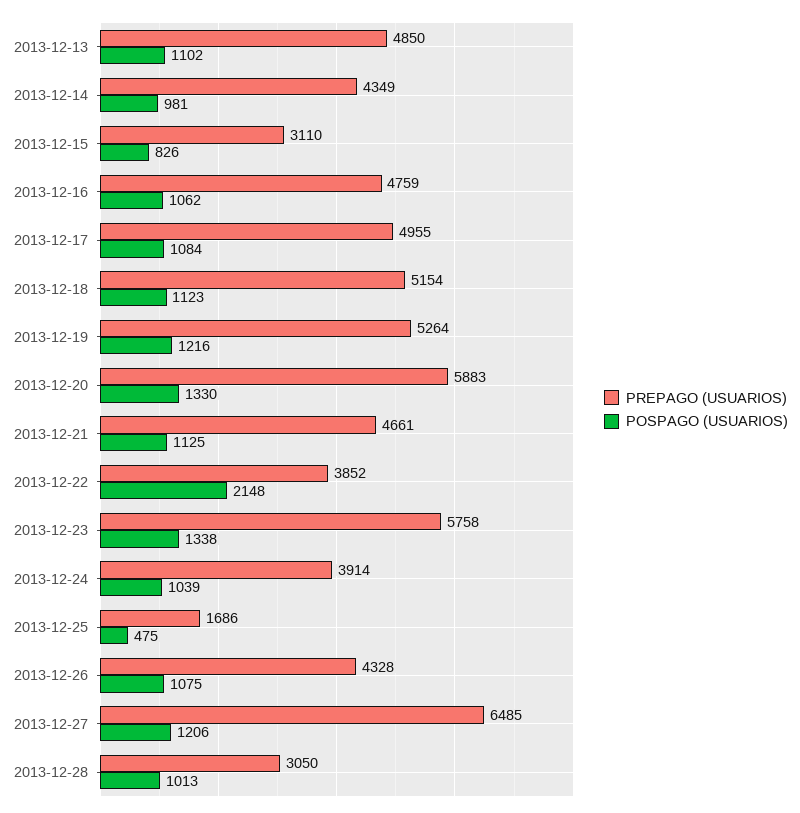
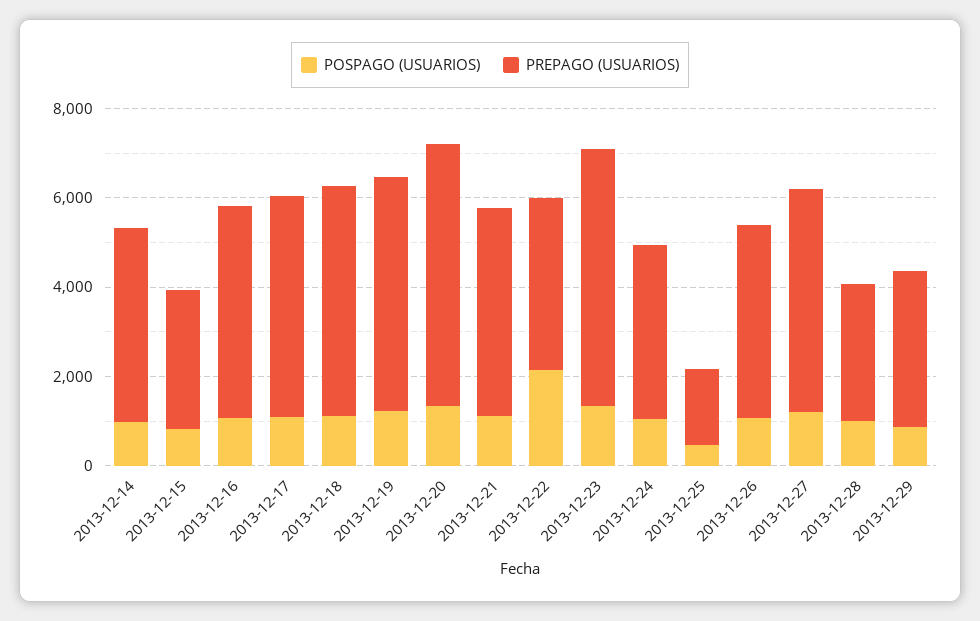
PREPAGO (USUARIOS), 2013-12-13: 4850 -> none
POSPAGO (USUARIOS), 2013-12-13: 1102 -> none
PREPAGO (USUARIOS), 2013-12-27: 6485 -> 5000
POSPAGO (USUARIOS), 2013-12-29: none -> 1000
PREPAGO (USUARIOS), 2013-12-29: none -> 3500

